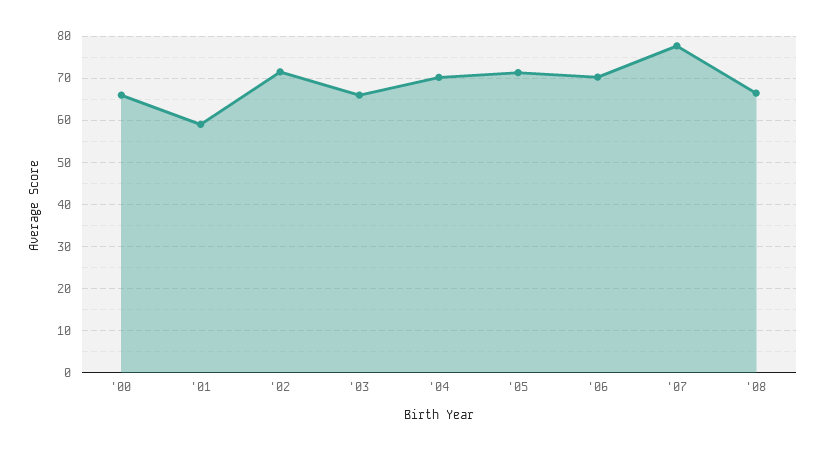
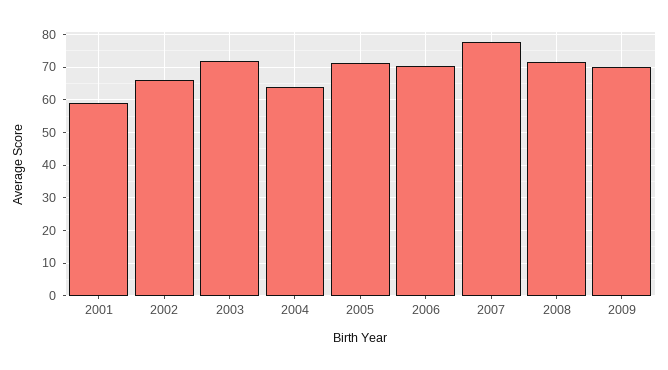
'00: 66 -> none
'02: 72 -> 66
'03: 66 -> 72
'04: 70 -> 64
'08: 66 -> 72
2009: none -> 70

